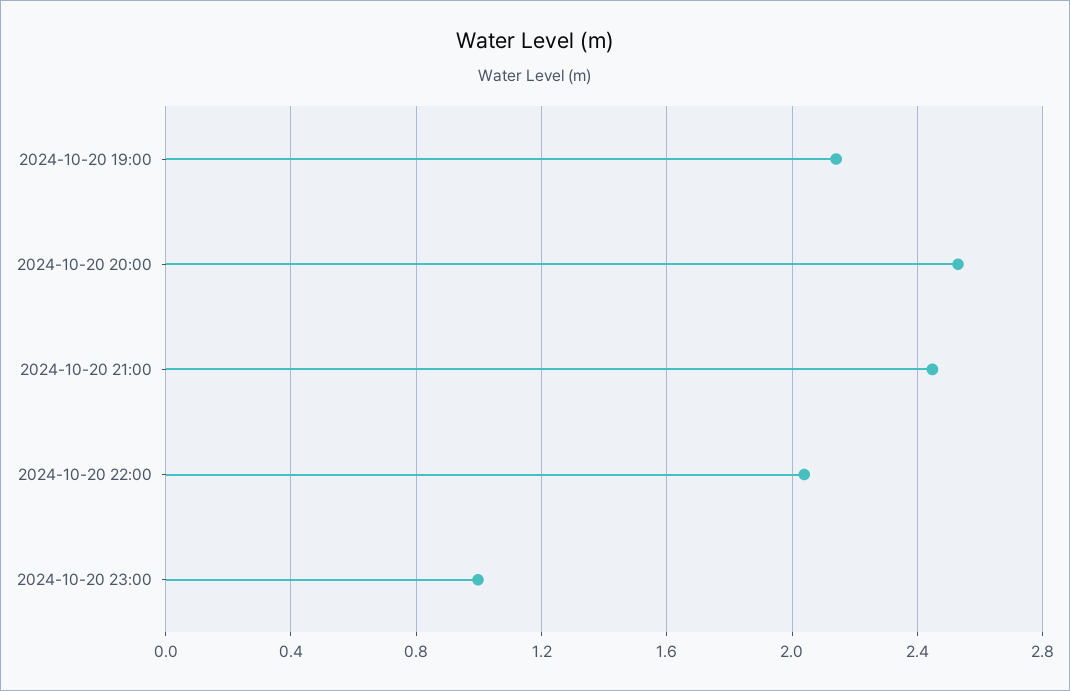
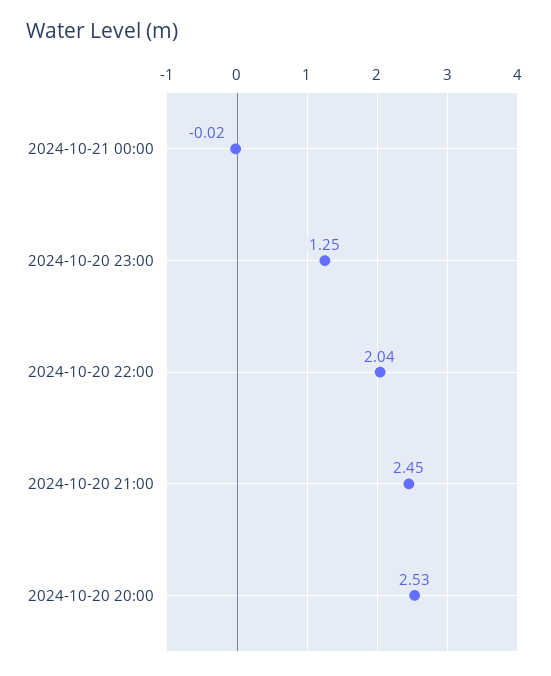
2024-10-20 19:00: 2.15 -> none
2024-10-20 23:00: 1 -> 1.25
2024-10-21 00:00: none -> -0.02

